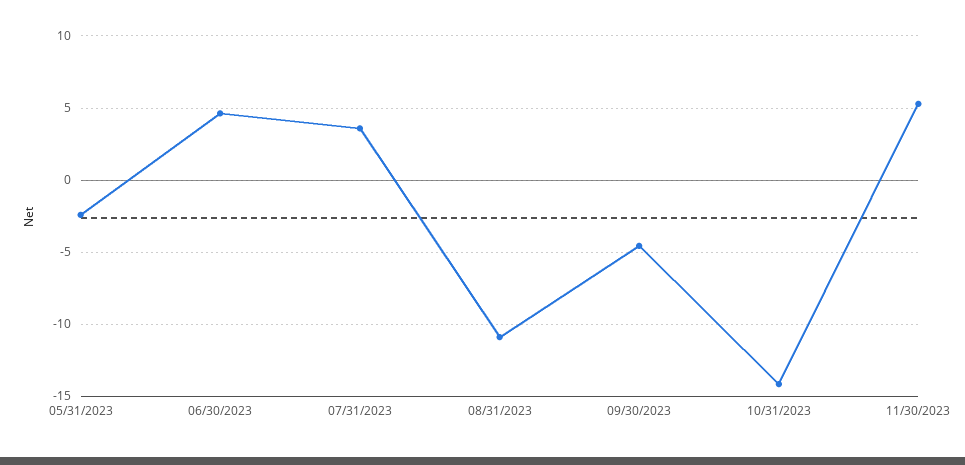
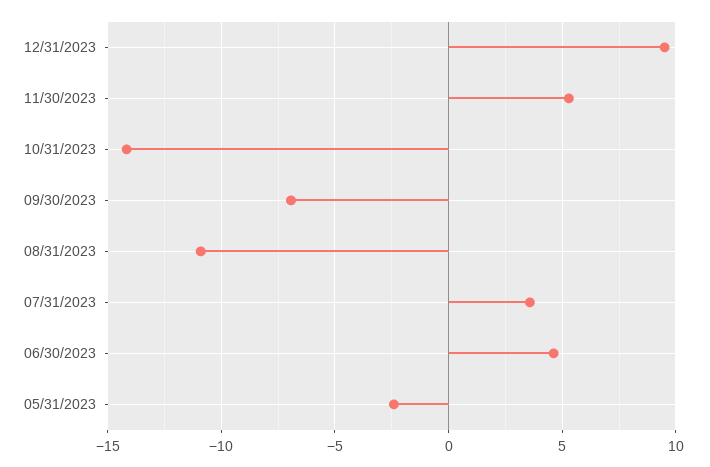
09/30/2023: -4.5 -> -7
12/31/2023: none -> 9.5

